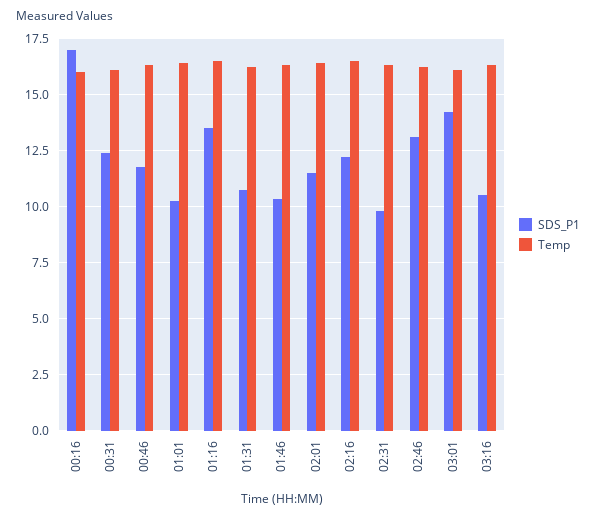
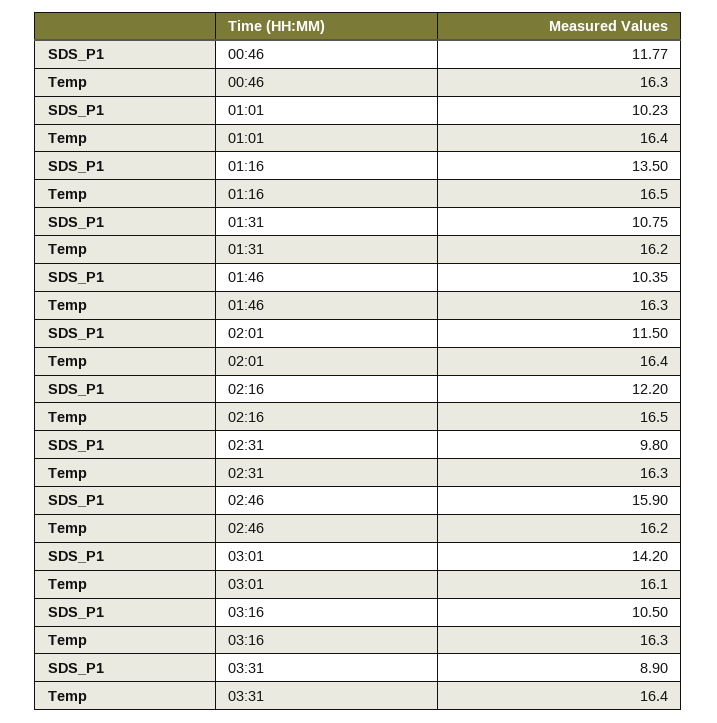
SDS_P1, 00:16: 17 -> none
Temp, 00:16: 16 -> none
SDS_P1, 00:31: 12.5 -> none
Temp, 00:31: 16 -> none
SDS_P1, 02:46: 13 -> 15.9
SDS_P1, 03:31: none -> 8.9
Temp, 03:31: none -> 16.4

